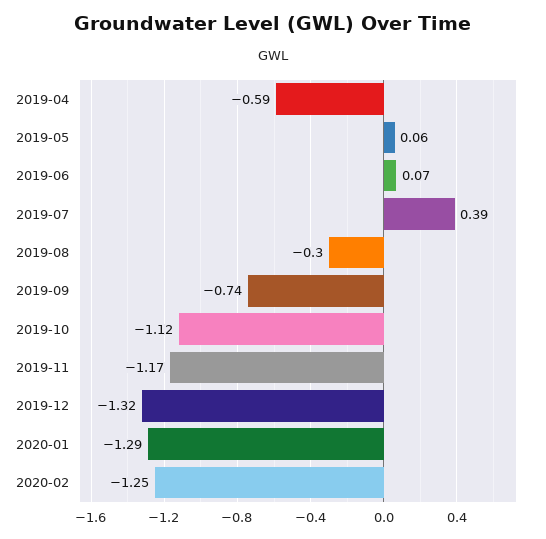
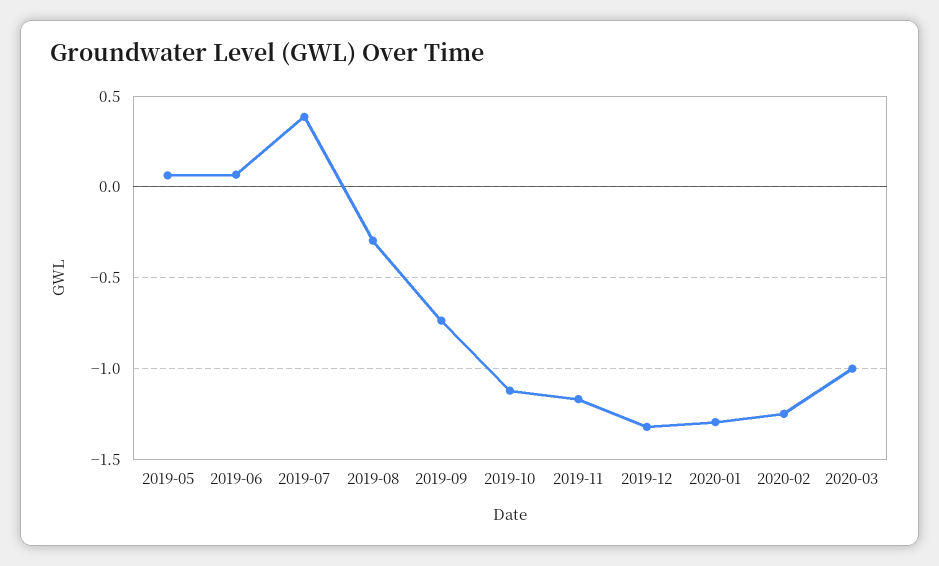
2019-04: -0.59 -> none
2020-03: none -> -1

